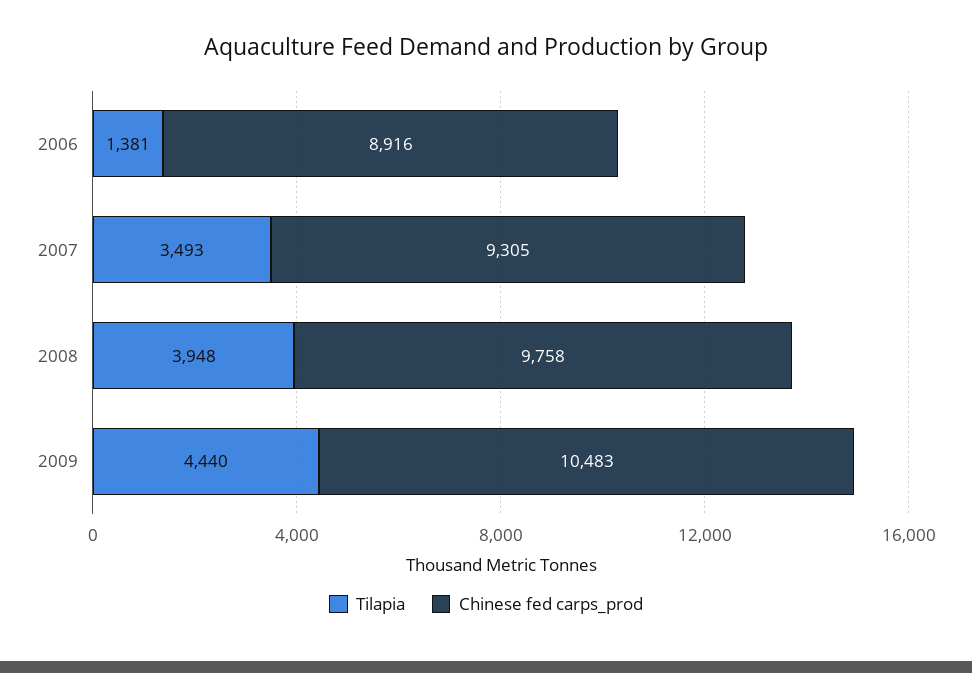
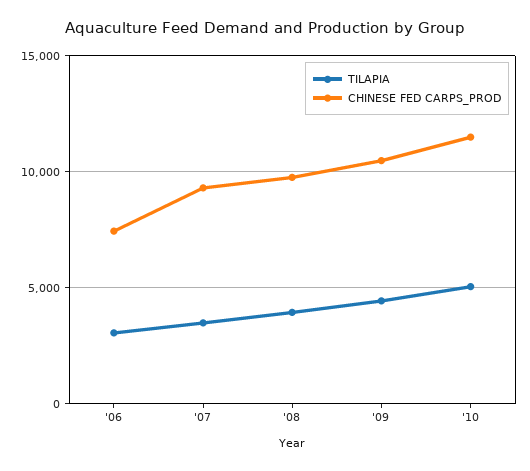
Tilapia, 2006: 1381 -> 3000
Chinese fed carps_prod, 2006: 8916 -> 7500
Tilapia, '10: none -> 5000
Chinese fed carps_prod, '10: none -> 11500

